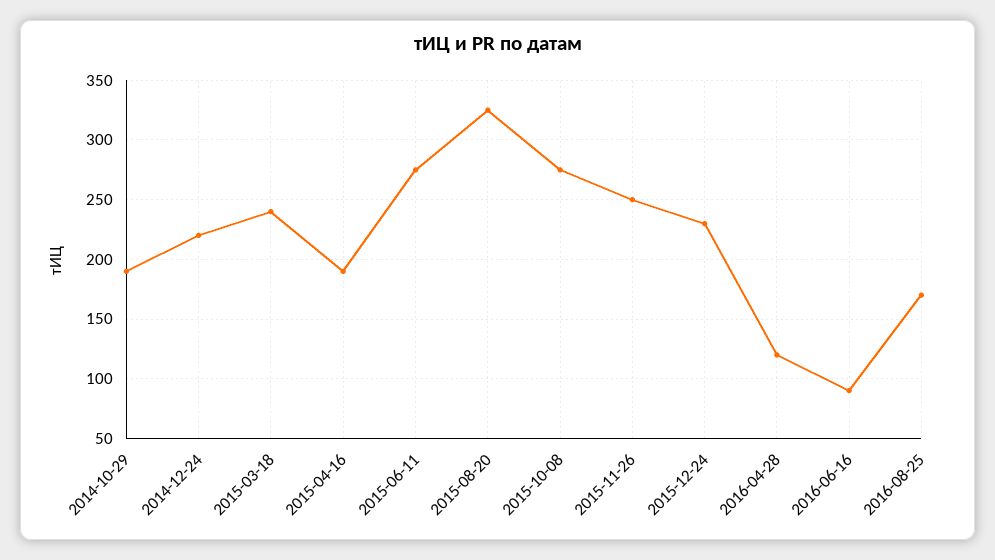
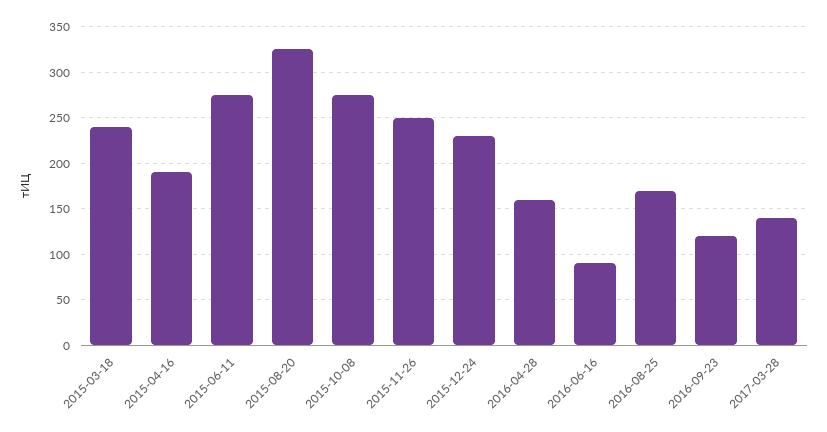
2014-10-29: 190 -> none
2014-12-24: 220 -> none
2016-04-28: 120 -> 160
2016-09-23: none -> 120
2017-03-28: none -> 140

